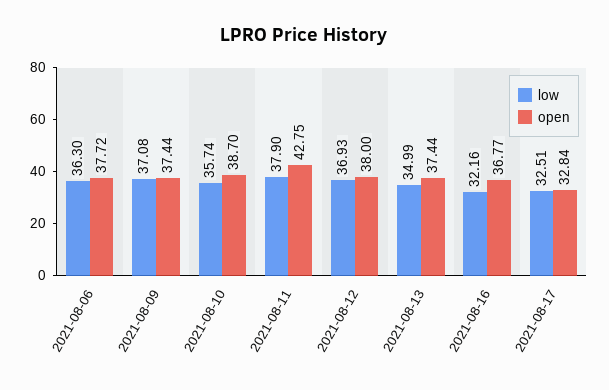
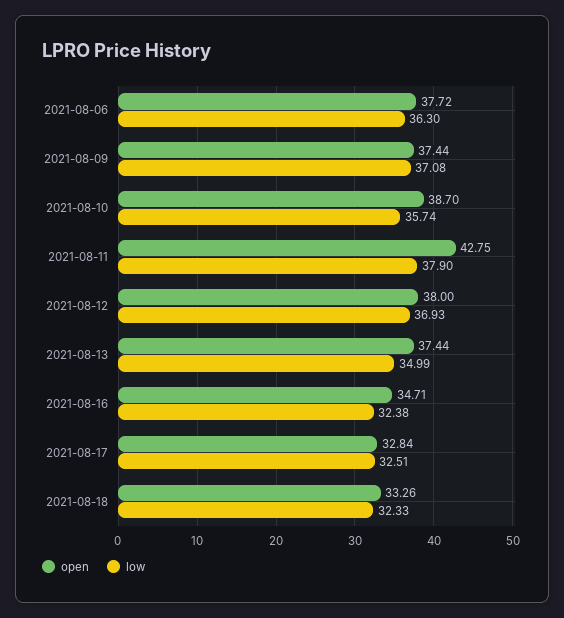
low, 2021-08-16: 32.16 -> 32.38
open, 2021-08-16: 36.77 -> 34.71
open, 2021-08-18: none -> 33.26
low, 2021-08-18: none -> 32.33

